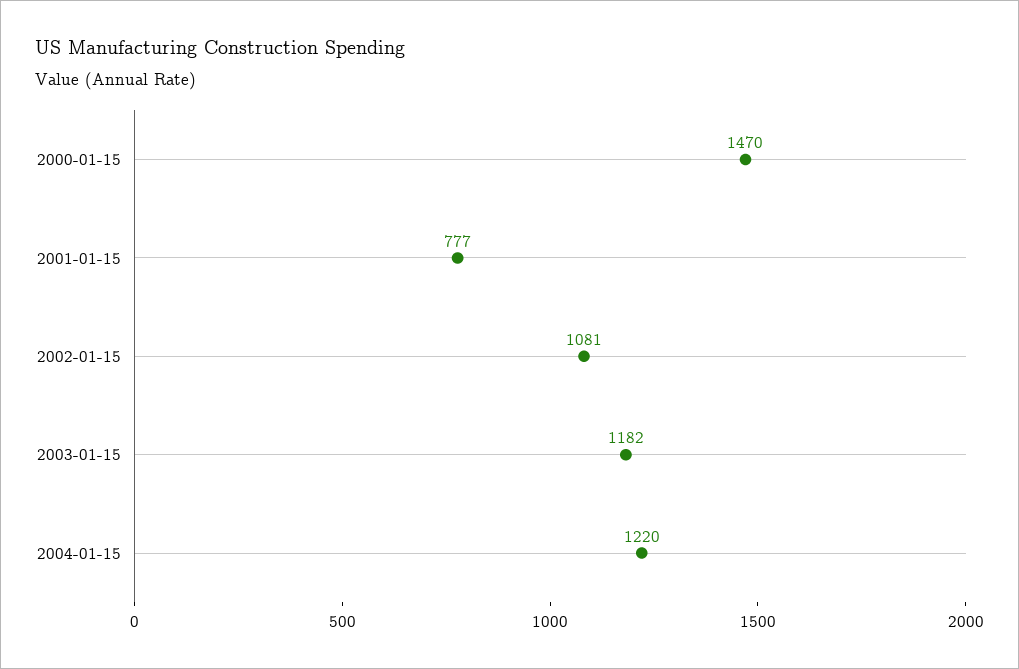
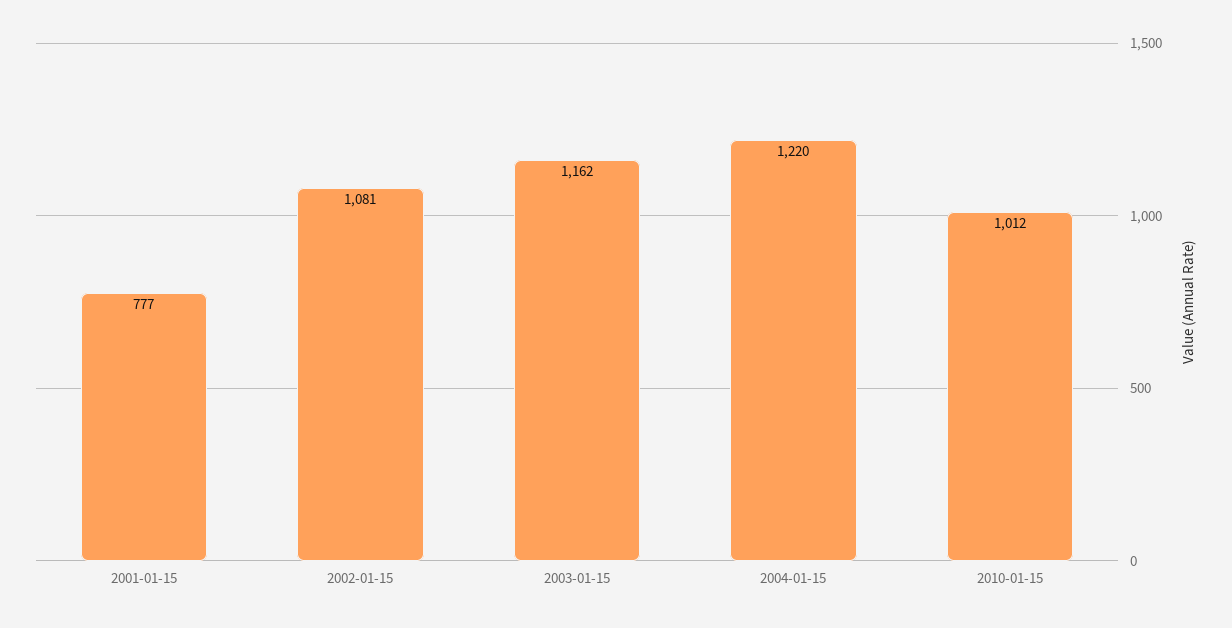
2000-01-15: 1470 -> none
2003-01-15: 1182 -> 1162
2010-01-15: none -> 1012

